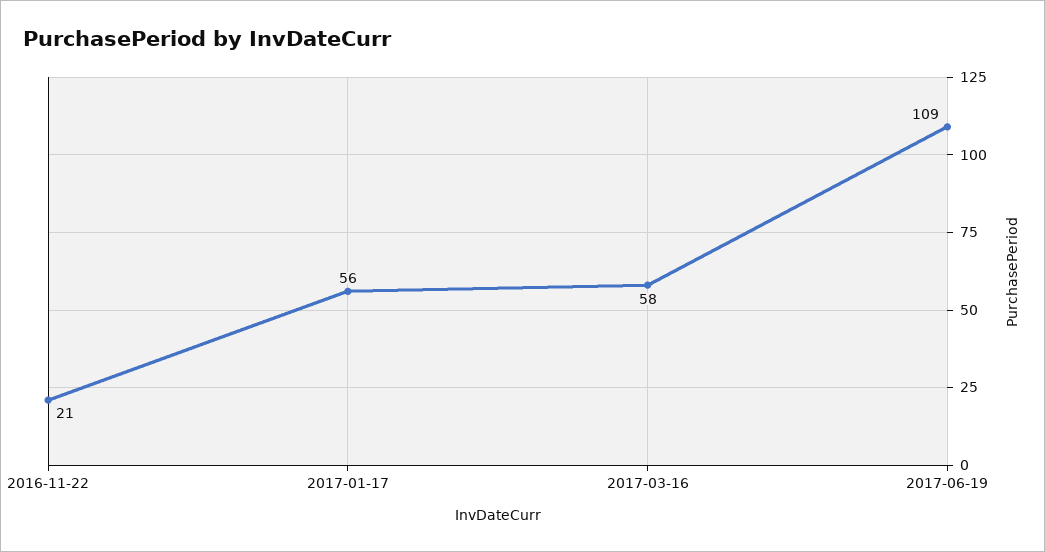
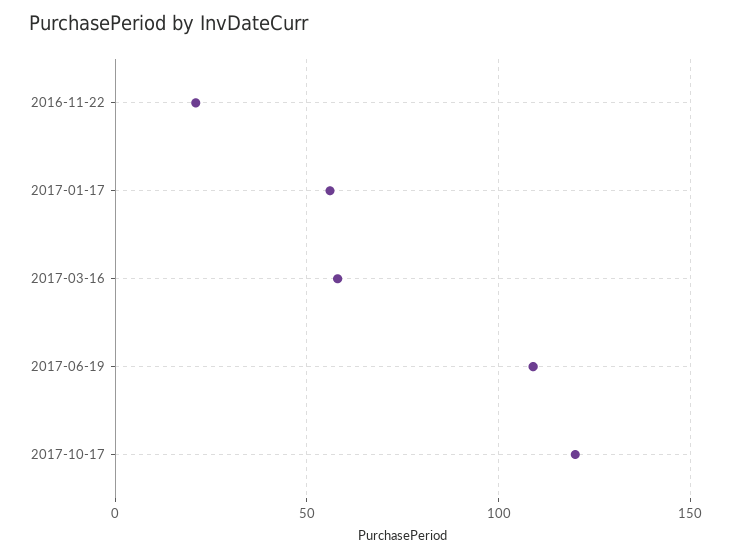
2017-10-17: none -> 120

